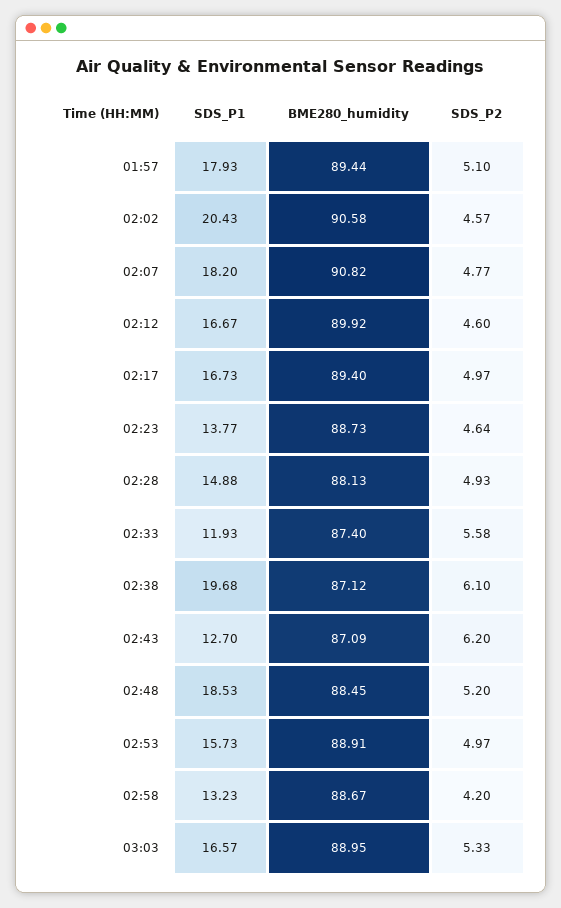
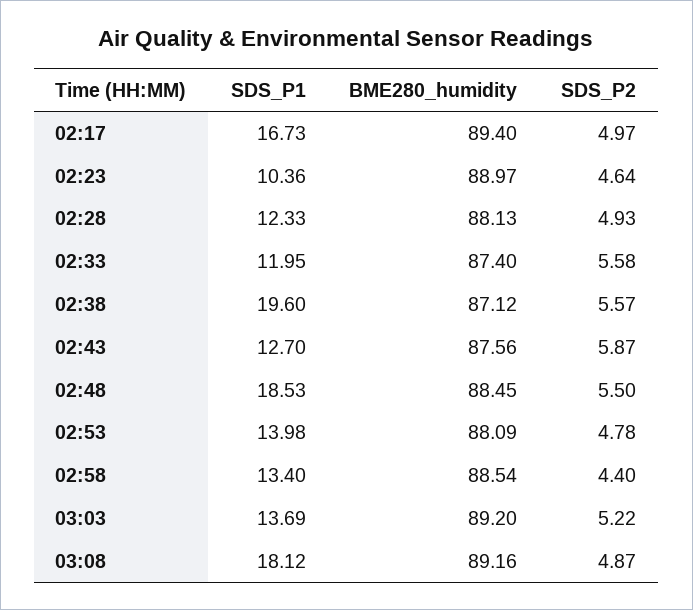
SDS_P1, 01:57: 17.93 -> none
BME280_humidity, 01:57: 89.44 -> none
SDS_P2, 01:57: 5.1 -> none
SDS_P1, 02:02: 20.43 -> none
BME280_humidity, 02:02: 90.58 -> none
SDS_P2, 02:02: 4.57 -> none
SDS_P1, 02:07: 18.2 -> none
BME280_humidity, 02:07: 90.82 -> none
SDS_P2, 02:07: 4.77 -> none
SDS_P1, 02:12: 16.67 -> none
BME280_humidity, 02:12: 89.92 -> none
SDS_P2, 02:12: 4.6 -> none
SDS_P1, 02:23: 13.77 -> 10.36
BME280_humidity, 02:23: 88.73 -> 88.97
SDS_P1, 02:28: 14.88 -> 12.33
SDS_P1, 02:33: 11.93 -> 11.95
SDS_P1, 02:38: 19.68 -> 19.6
SDS_P2, 02:38: 6.1 -> 5.57
BME280_humidity, 02:43: 87.09 -> 87.56
SDS_P2, 02:43: 6.2 -> 5.87
SDS_P2, 02:48: 5.2 -> 5.5
SDS_P1, 02:53: 15.73 -> 13.98
BME280_humidity, 02:53: 88.91 -> 88.09
SDS_P2, 02:53: 4.97 -> 4.78
SDS_P1, 02:58: 13.23 -> 13.4
BME280_humidity, 02:58: 88.67 -> 88.54
SDS_P2, 02:58: 4.2 -> 4.4
SDS_P1, 03:03: 16.57 -> 13.69
BME280_humidity, 03:03: 88.95 -> 89.2
SDS_P2, 03:03: 5.33 -> 5.22
SDS_P1, 03:08: none -> 18.12
BME280_humidity, 03:08: none -> 89.16
SDS_P2, 03:08: none -> 4.87

